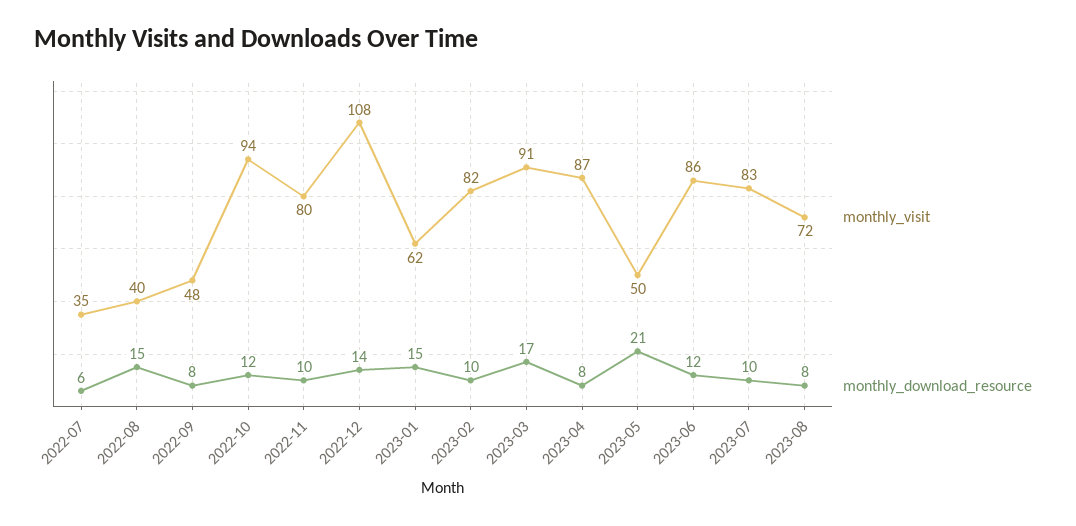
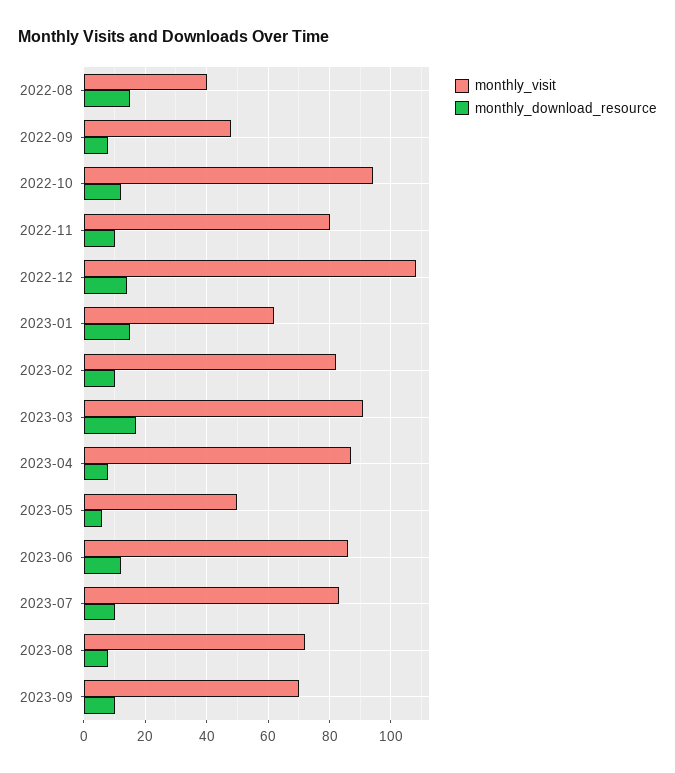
monthly_visit, 2022-07: 35 -> none
monthly_download_resource, 2022-07: 6 -> none
monthly_download_resource, 2023-05: 21 -> 5
monthly_visit, 2023-09: none -> 70
monthly_download_resource, 2023-09: none -> 10

